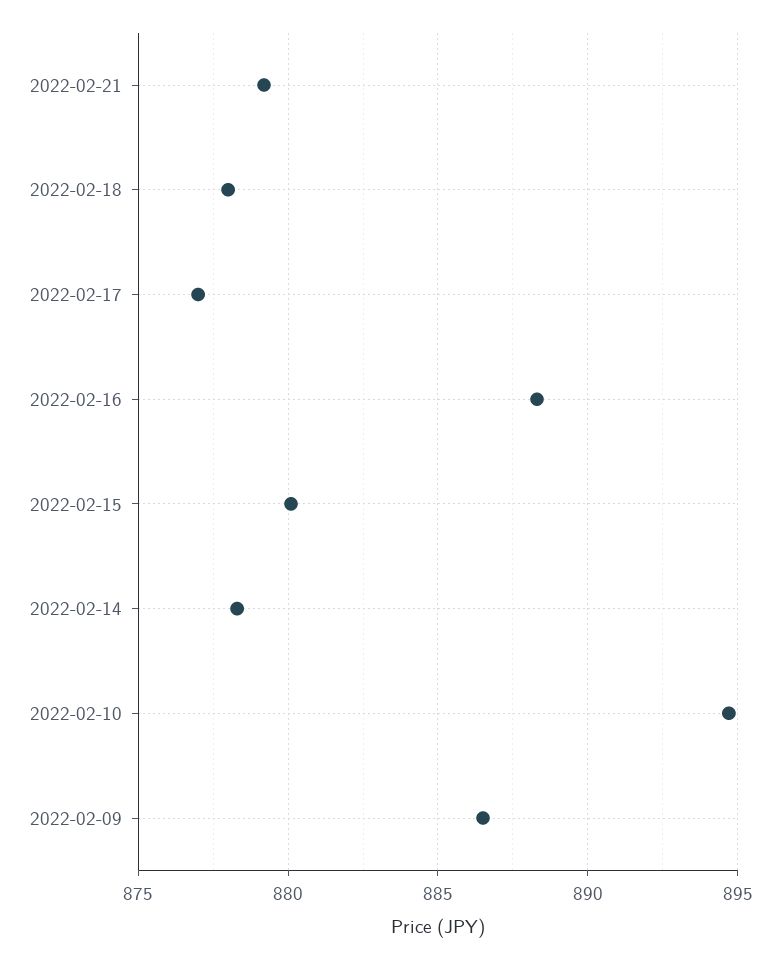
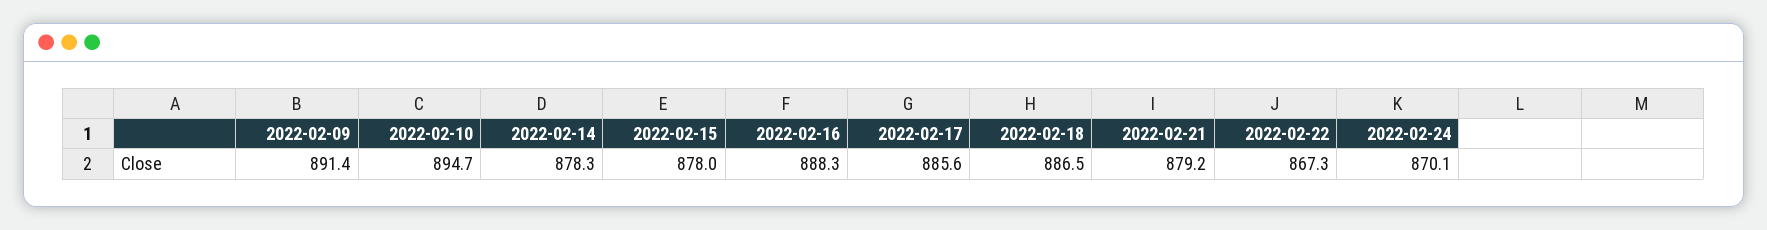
2022-02-18: 878 -> 886.5
2022-02-17: 877 -> 885.6
2022-02-15: 880 -> 878
2022-02-09: 886.5 -> 891.4
2022-02-22: none -> 867.3
2022-02-24: none -> 870.1

